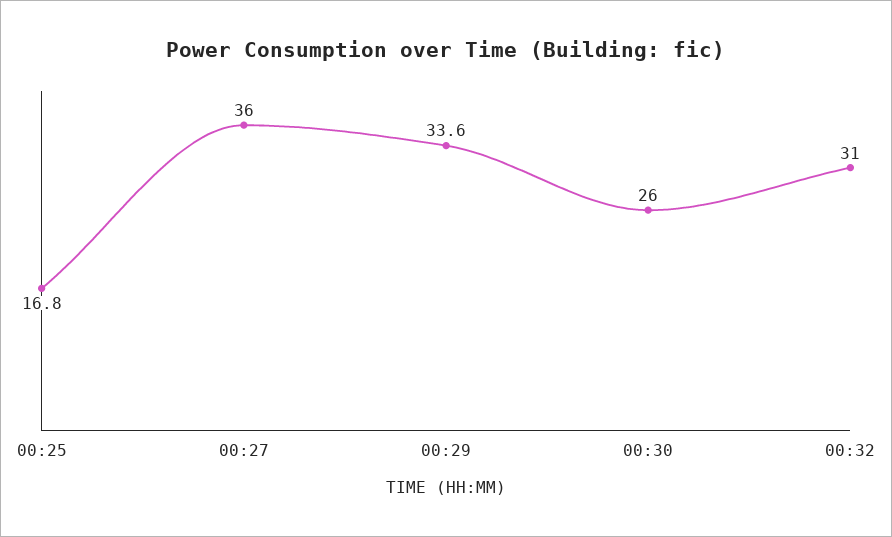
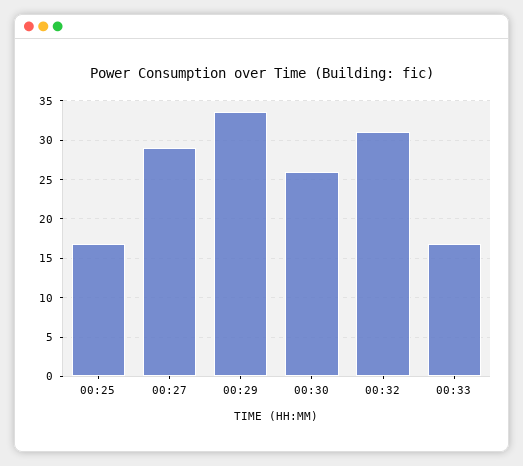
00:27: 36 -> 29
00:33: none -> 17

